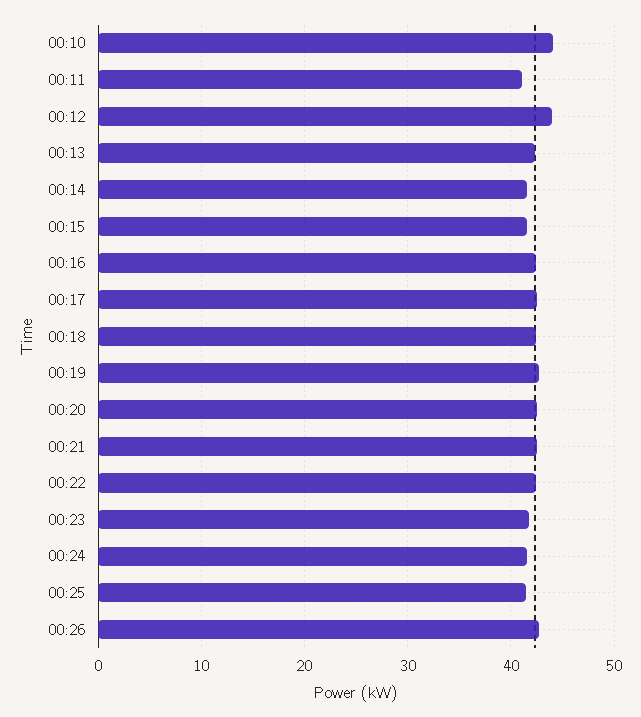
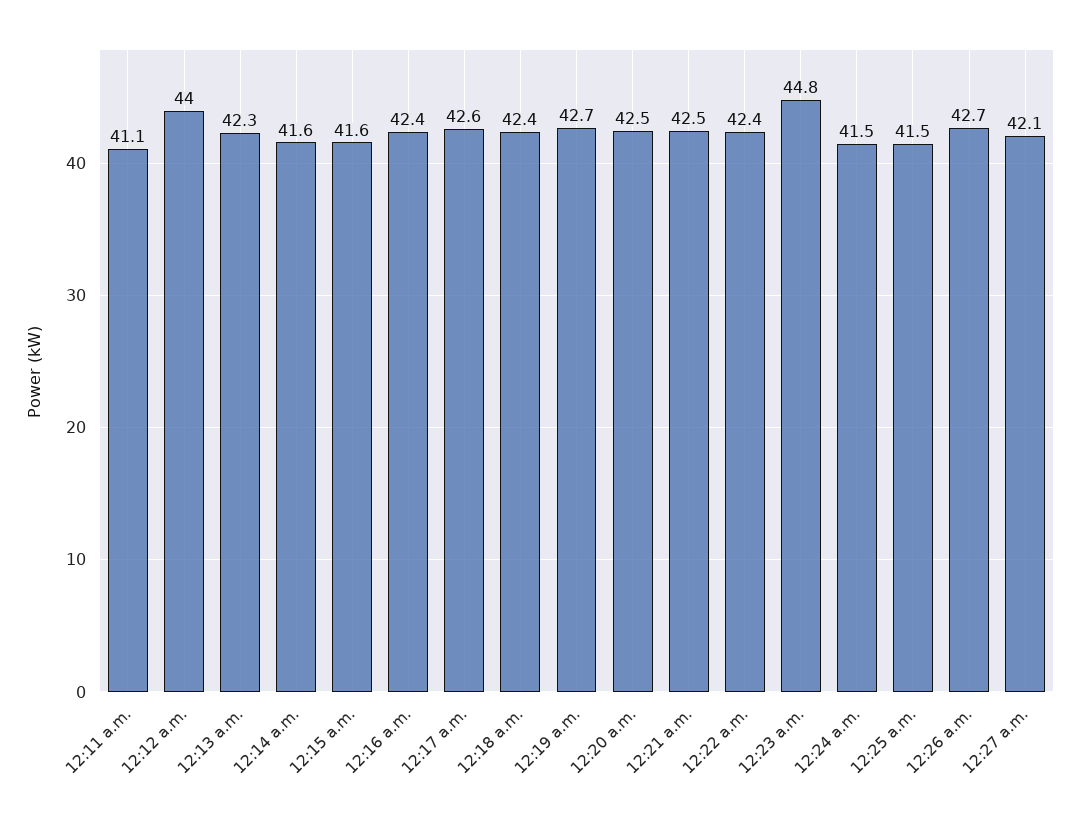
00:10: 44 -> none
00:23: 42 -> 44.8
12:27 a.m.: none -> 42.1

